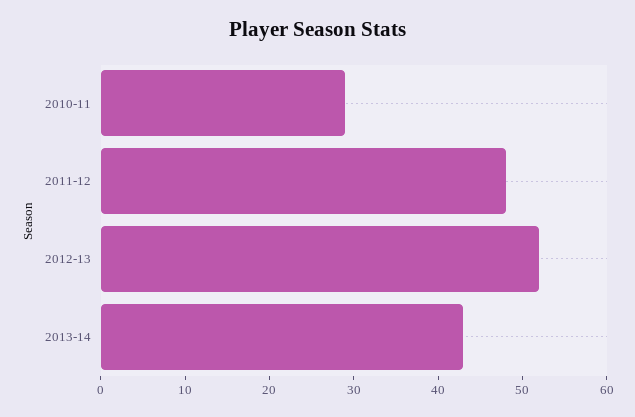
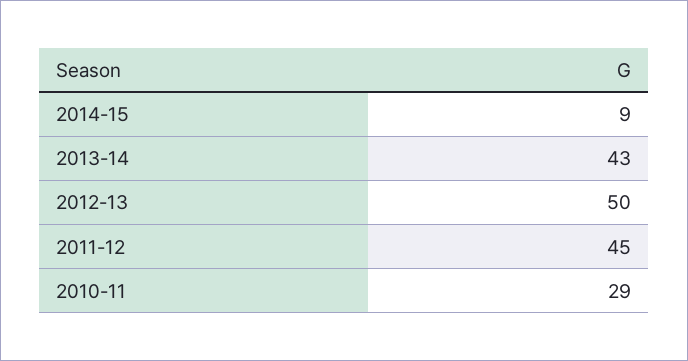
2011-12: 48 -> 45
2012-13: 52 -> 50
2014-15: none -> 9

